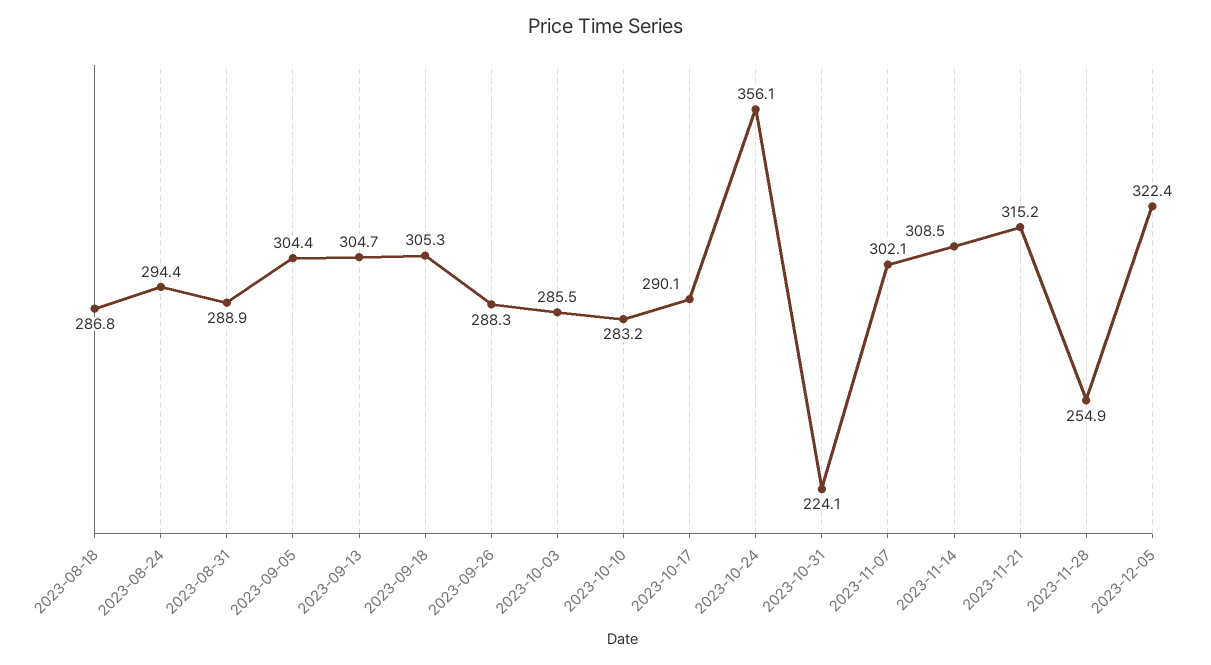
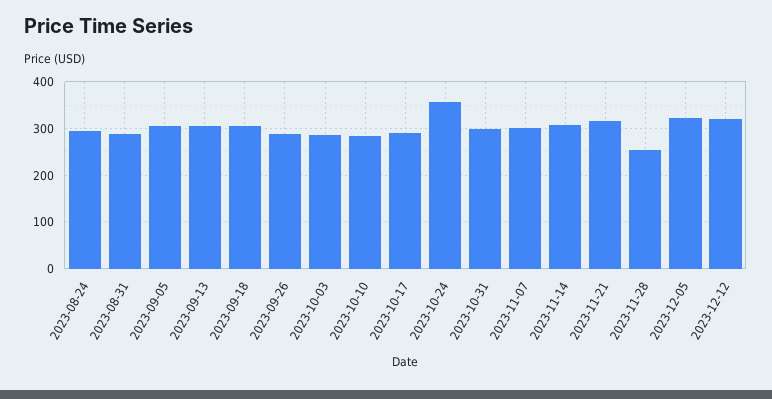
2023-08-18: 286.8 -> none
2023-10-31: 224.1 -> 300
2023-12-12: none -> 320

